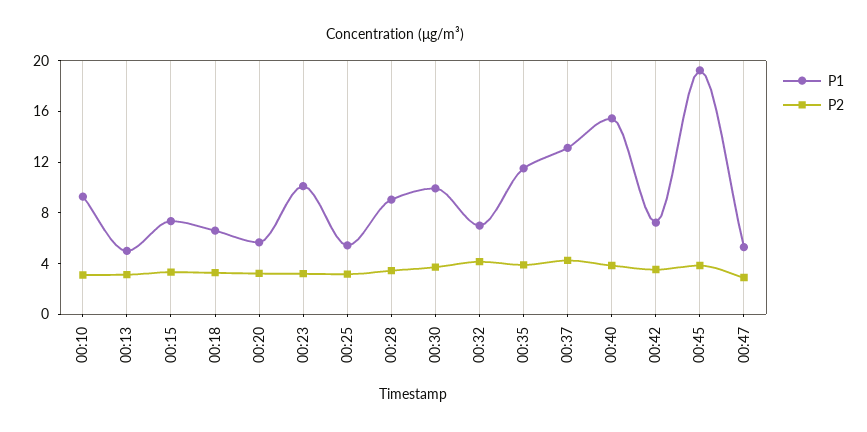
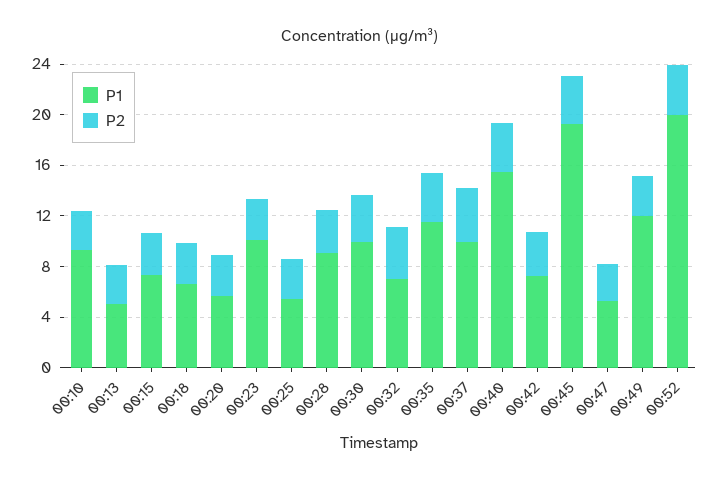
P1, 00:37: 13 -> 10
P1, 00:49: none -> 12
P2, 00:49: none -> 3
P1, 00:52: none -> 20
P2, 00:52: none -> 4

